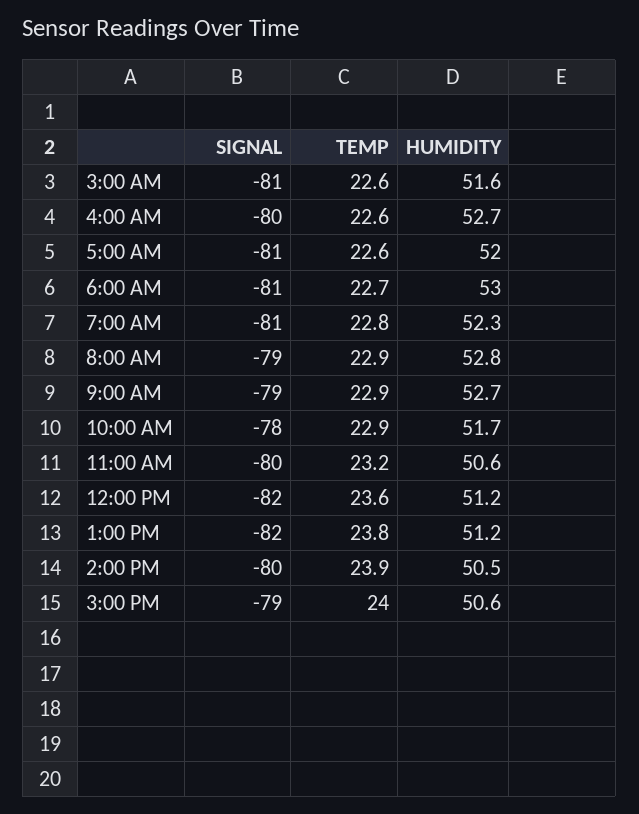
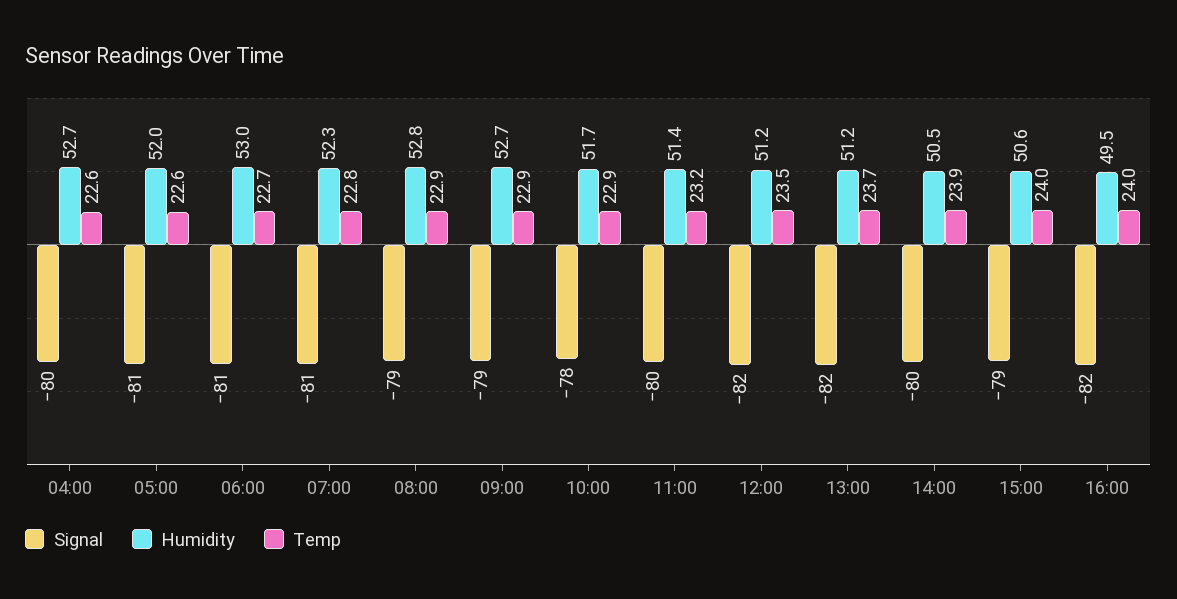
SIGNAL, 3:00 AM: -81 -> none
TEMP, 3:00 AM: 22.6 -> none
HUMIDITY, 3:00 AM: 51.6 -> none
HUMIDITY, 11:00 AM: 50.6 -> 51.4
TEMP, 12:00 PM: 23.6 -> 23.5
TEMP, 1:00 PM: 23.8 -> 23.7
SIGNAL, 16:00: none -> -82
HUMIDITY, 16:00: none -> 49.5
TEMP, 16:00: none -> 24

